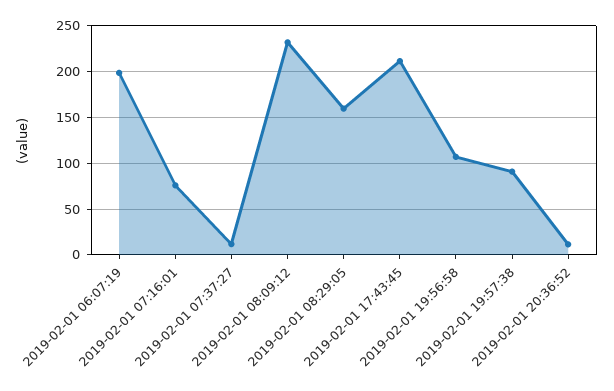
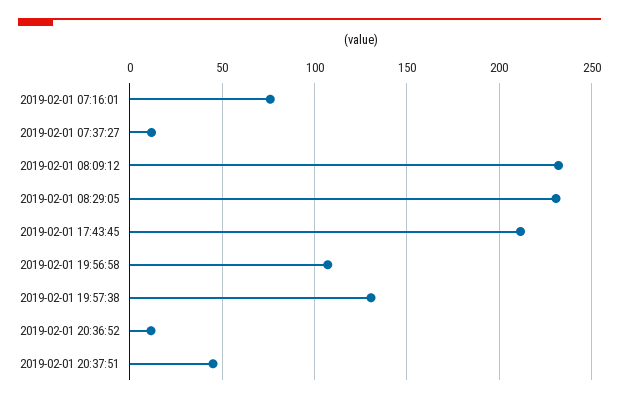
2019-02-01 06:07:19: 200 -> none
2019-02-01 08:29:05: 160 -> 230
2019-02-01 19:57:38: 90 -> 130
2019-02-01 20:37:51: none -> 45

